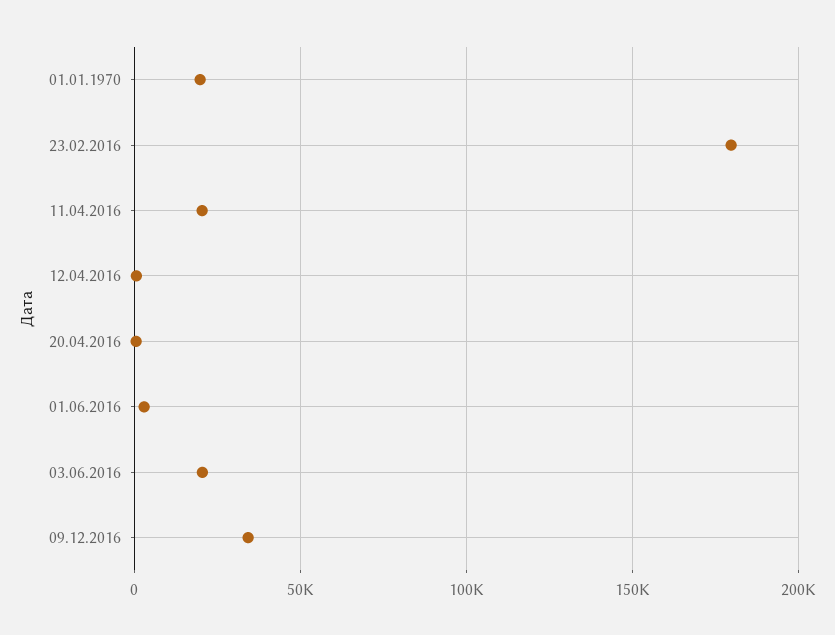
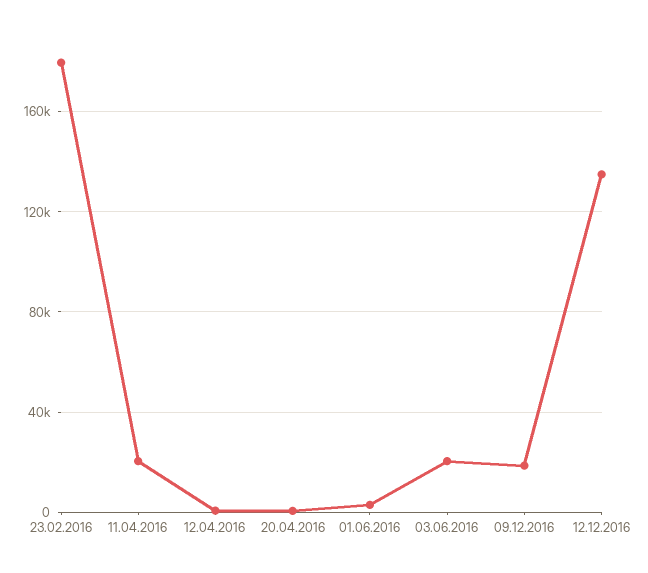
01.01.1970: 20000 -> none
09.12.2016: 35000 -> 20000
12.12.2016: none -> 135000

